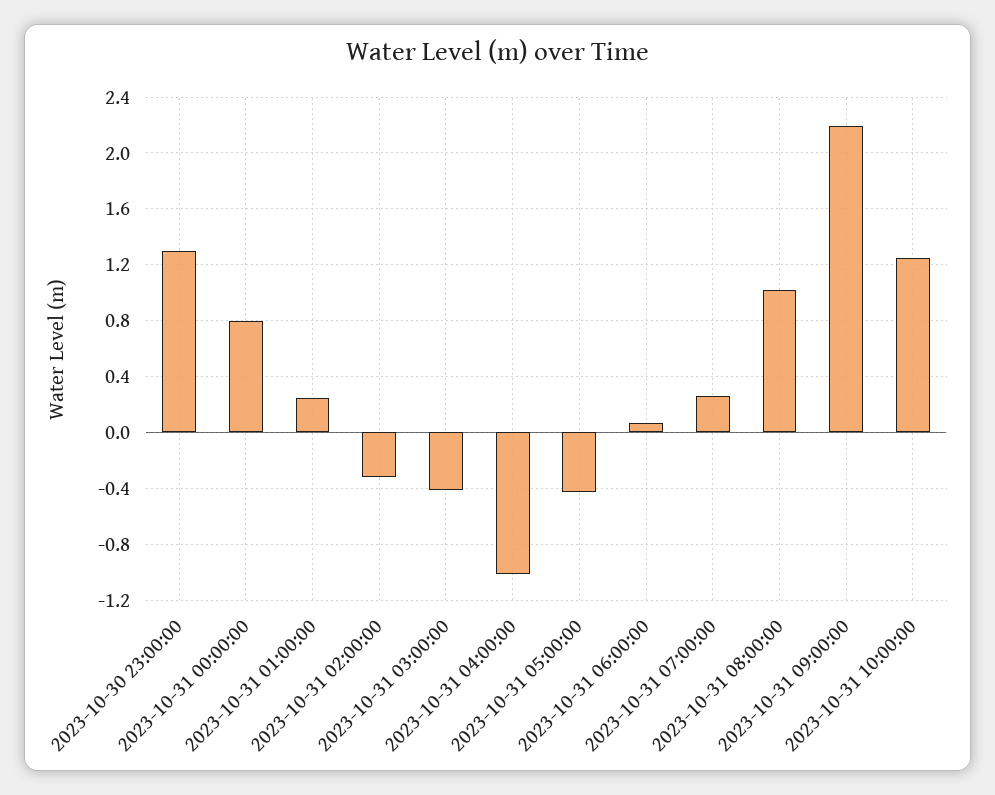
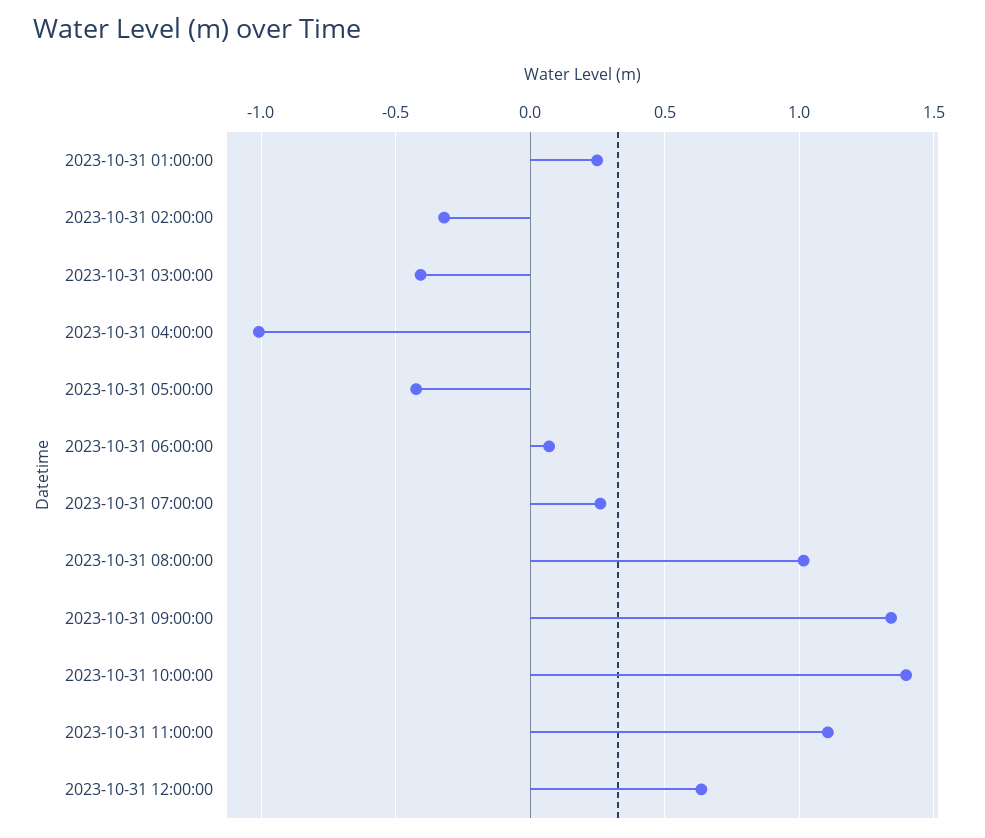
2023-10-30 23:00:00: 1.3 -> none
2023-10-31 00:00:00: 0.8 -> none
2023-10-31 09:00:00: 2.2 -> 1.35
2023-10-31 10:00:00: 1.25 -> 1.4
2023-10-31 11:00:00: none -> 1.1
2023-10-31 12:00:00: none -> 0.65

